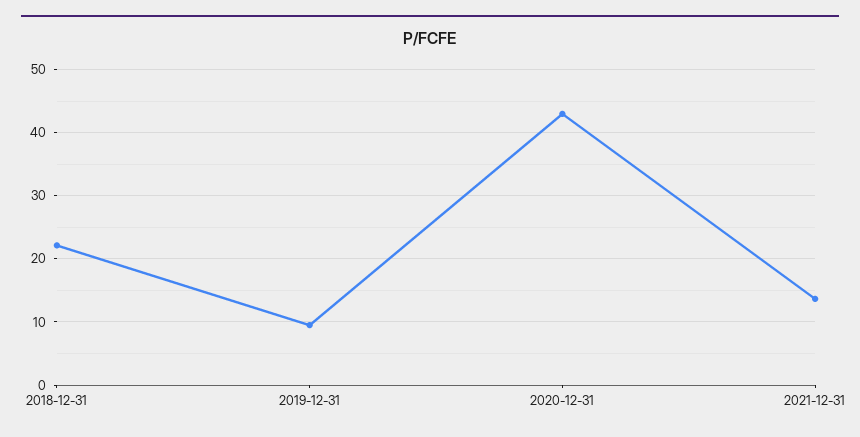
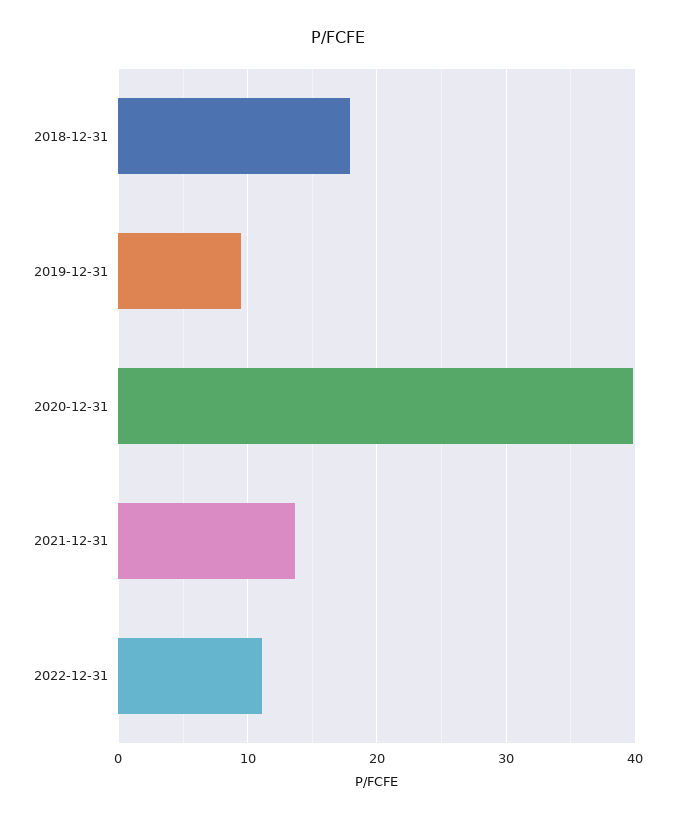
2018-12-31: 22 -> 18
2020-12-31: 43 -> 40
2022-12-31: none -> 11

